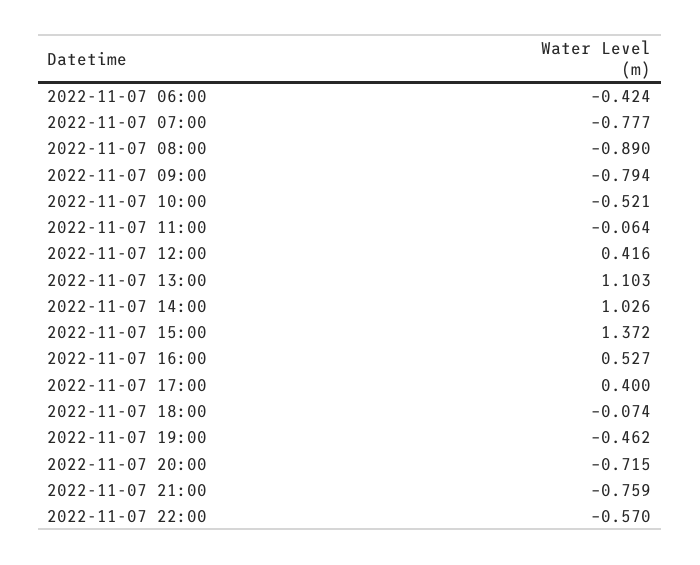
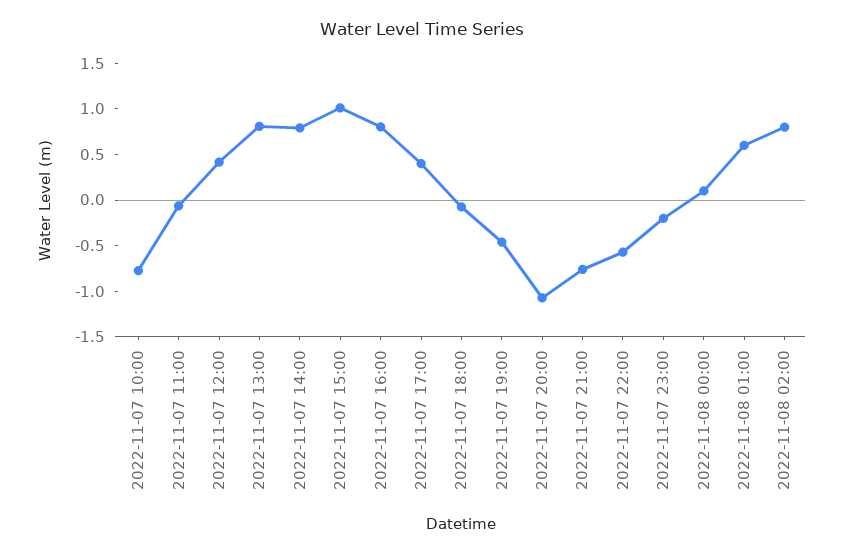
2022-11-07 06:00: -0.424 -> none
2022-11-07 07:00: -0.777 -> none
2022-11-07 08:00: -0.89 -> none
2022-11-07 09:00: -0.794 -> none
2022-11-07 10:00: -0.521 -> -0.8
2022-11-07 13:00: 1.103 -> 0.8
2022-11-07 14:00: 1.026 -> 0.8
2022-11-07 15:00: 1.372 -> 1
2022-11-07 16:00: 0.527 -> 0.8
2022-11-07 20:00: -0.715 -> -1.1
2022-11-07 23:00: none -> -0.2
2022-11-08 00:00: none -> 0.1
2022-11-08 01:00: none -> 0.6
2022-11-08 02:00: none -> 0.8

